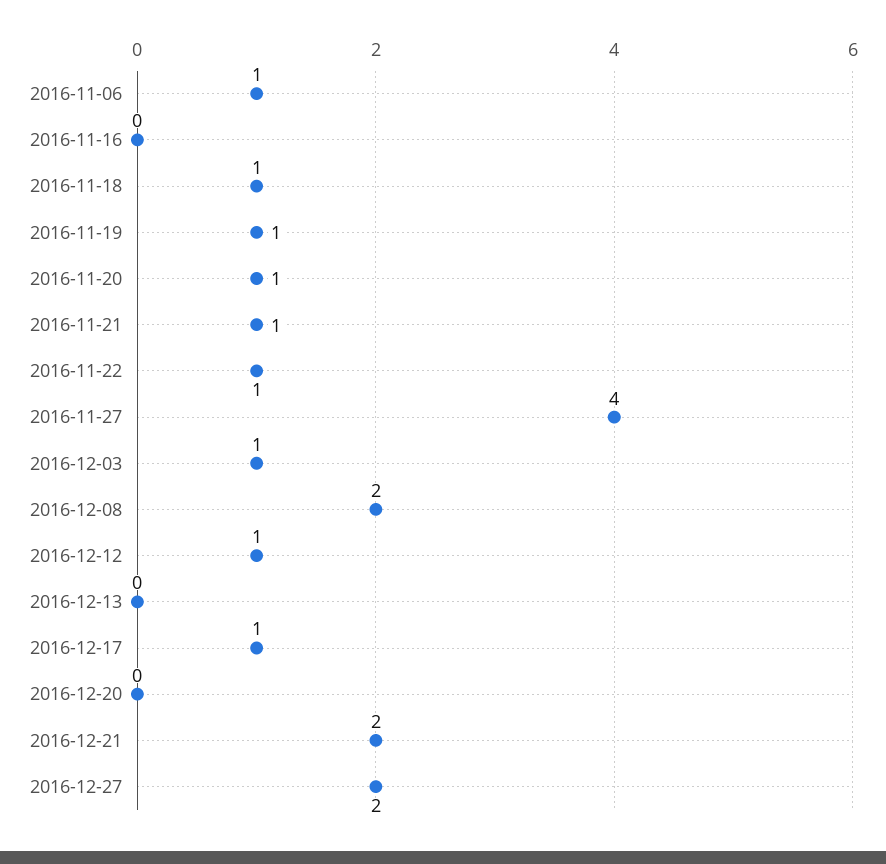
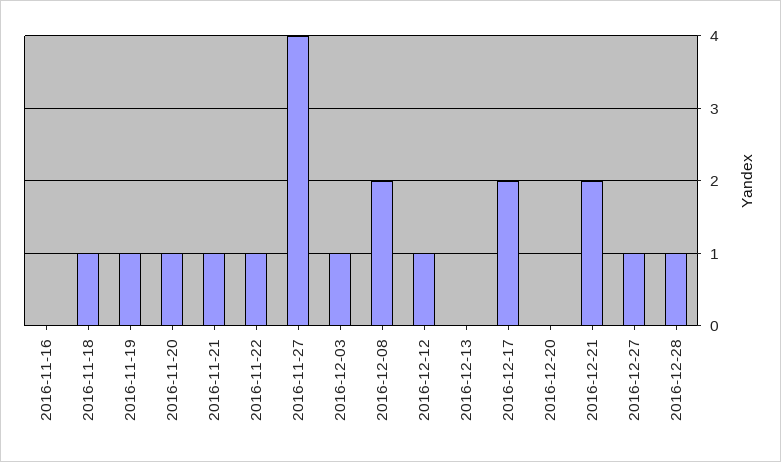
2016-11-06: 1 -> none
2016-12-17: 1 -> 2
2016-12-27: 2 -> 1
2016-12-28: none -> 1

